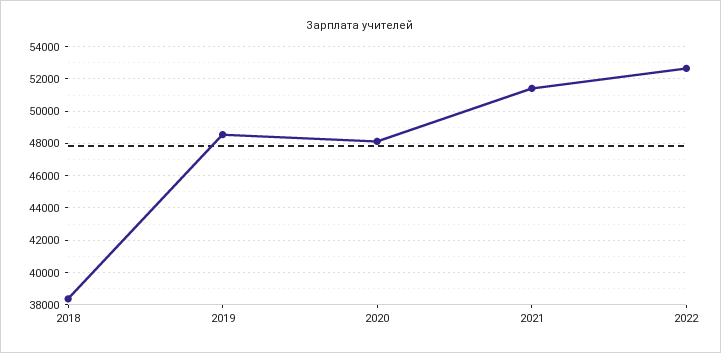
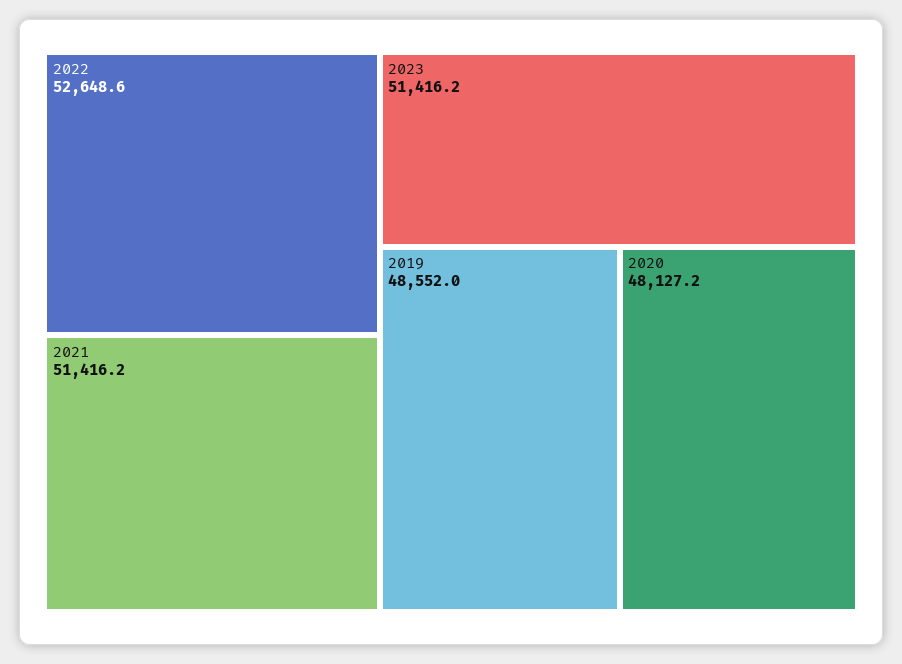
2018: 38500 -> none
2023: none -> 51416.2

